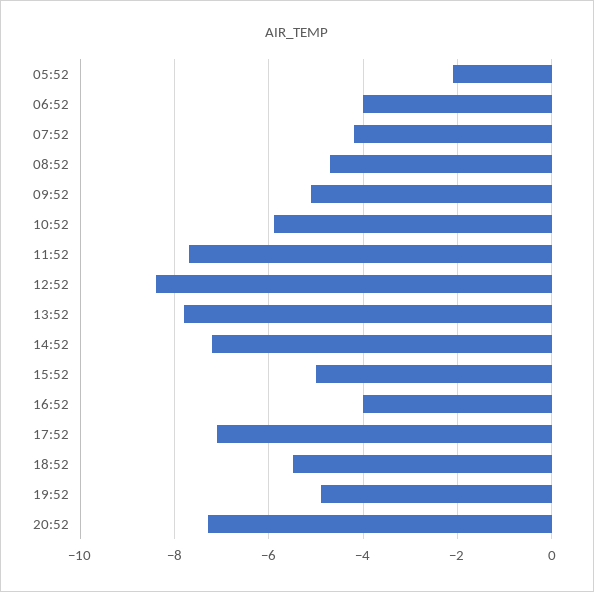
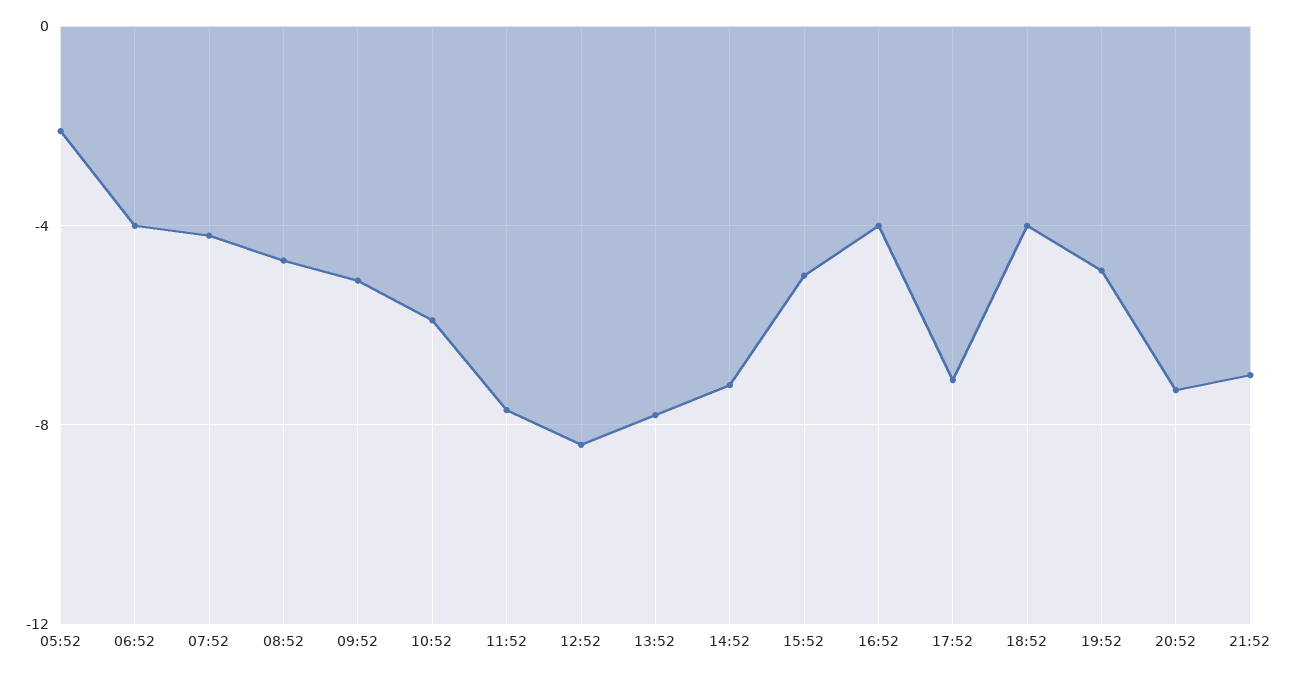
18:52: -5.5 -> -4
21:52: none -> -7

